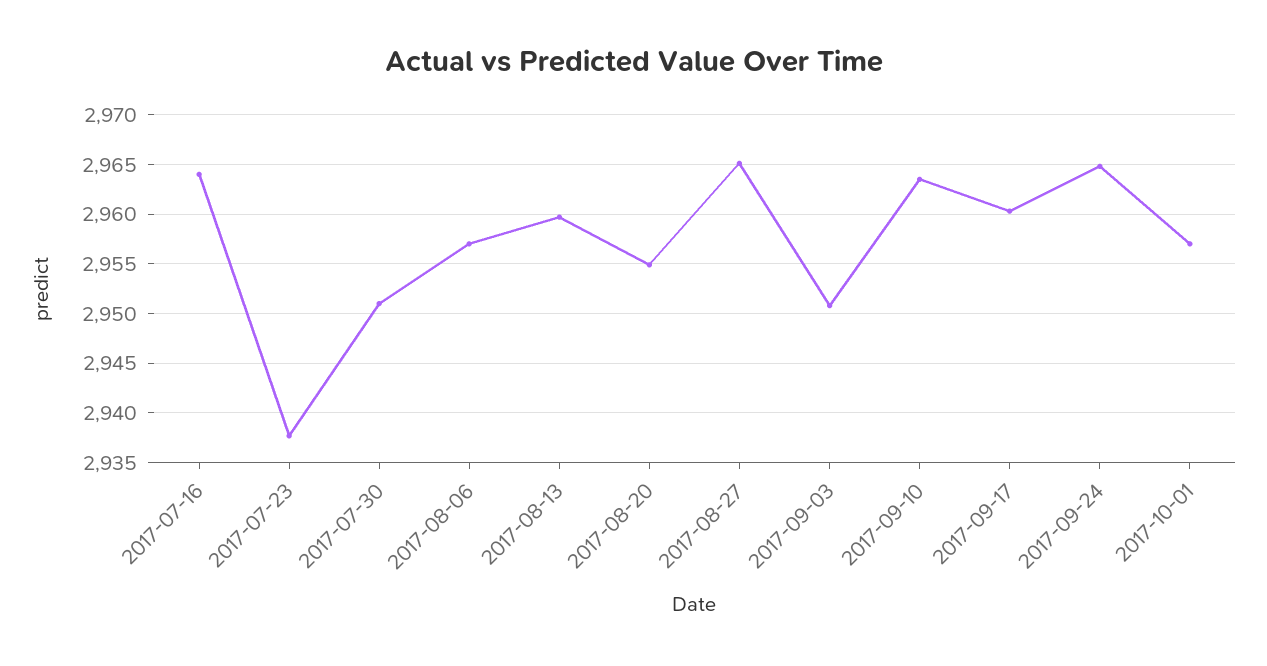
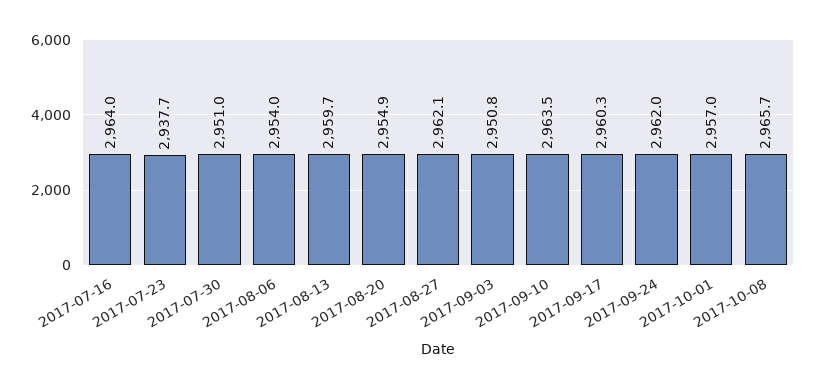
2017-08-06: 2957 -> 2954
2017-08-27: 2965 -> 2962.1
2017-09-24: 2965 -> 2962
2017-10-08: none -> 2965.7

